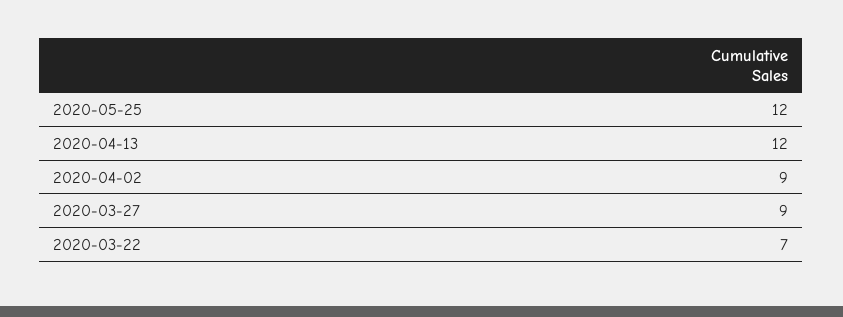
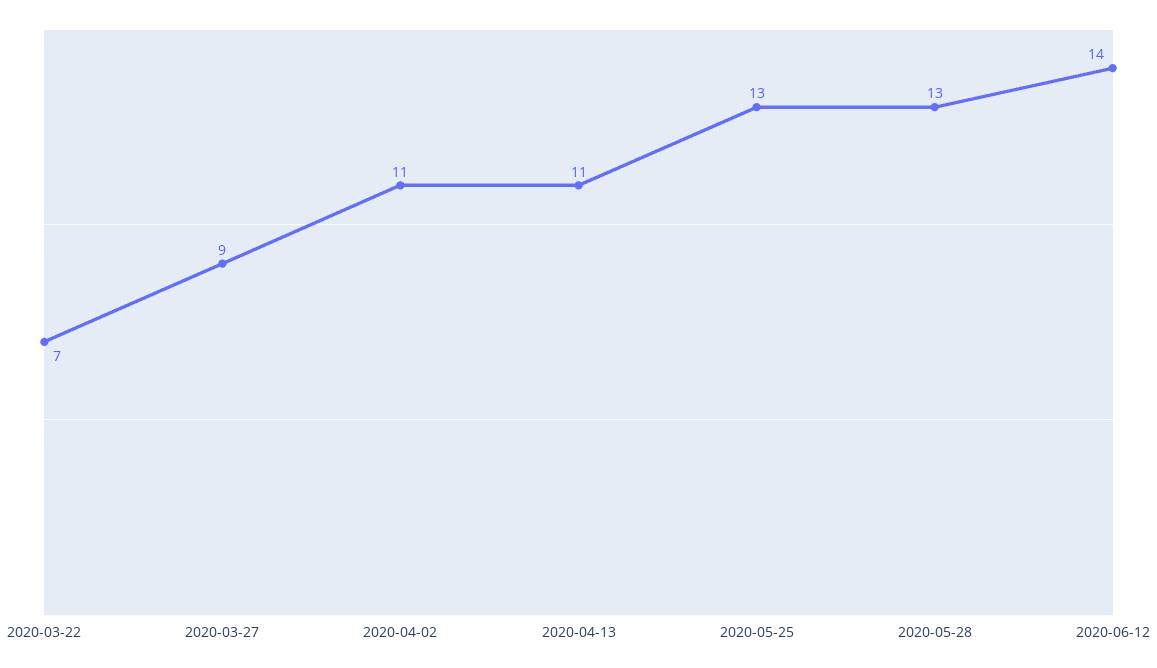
2020-05-25: 12 -> 13
2020-04-13: 12 -> 11
2020-04-02: 9 -> 11
2020-05-28: none -> 13
2020-06-12: none -> 14

